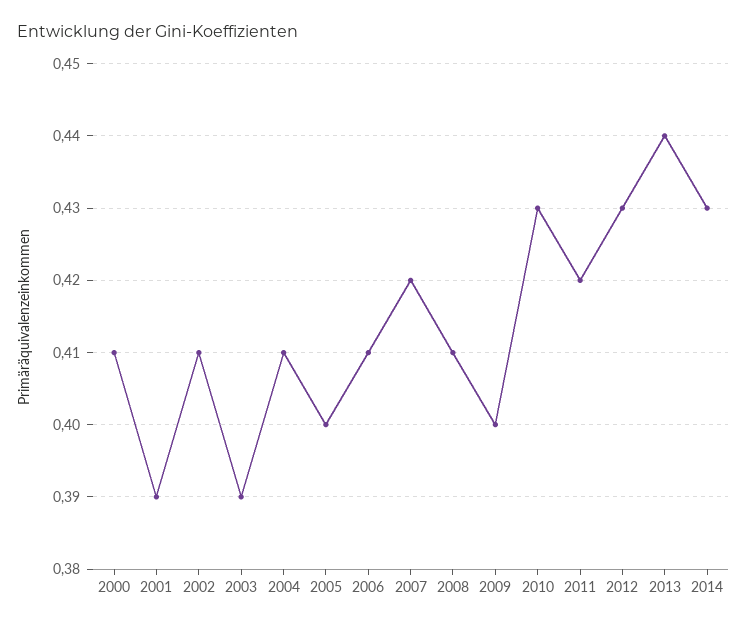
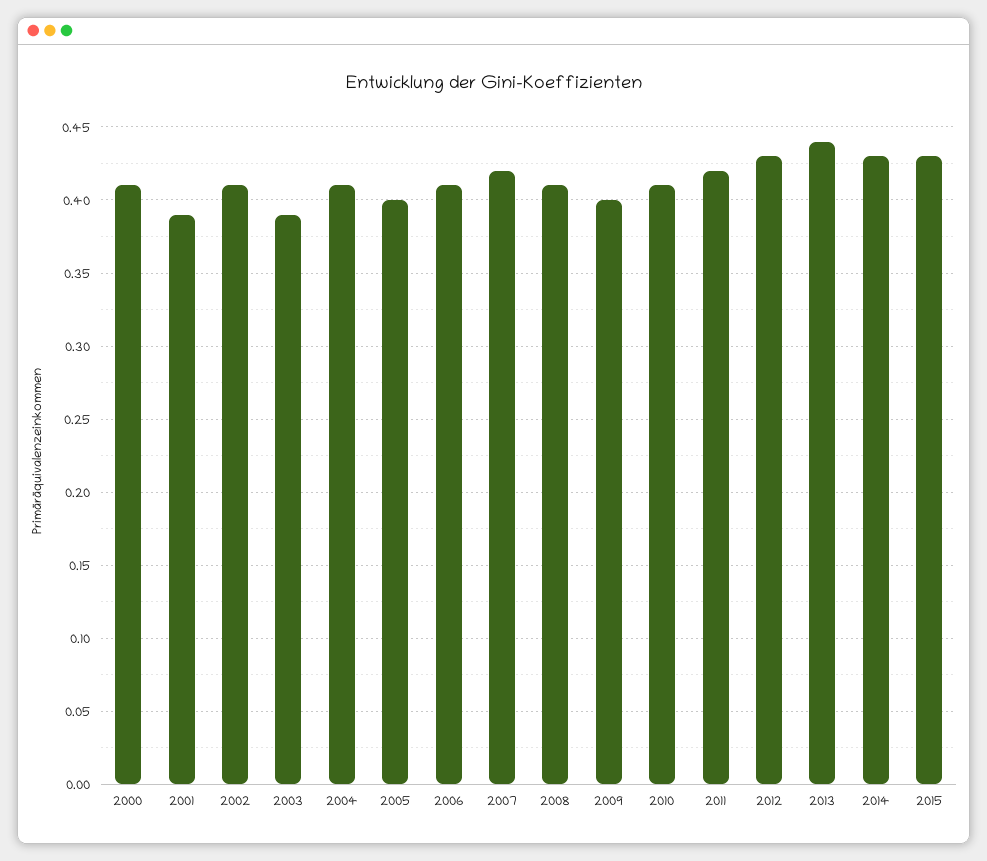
2010: 0.43 -> 0.41
2015: none -> 0.43

